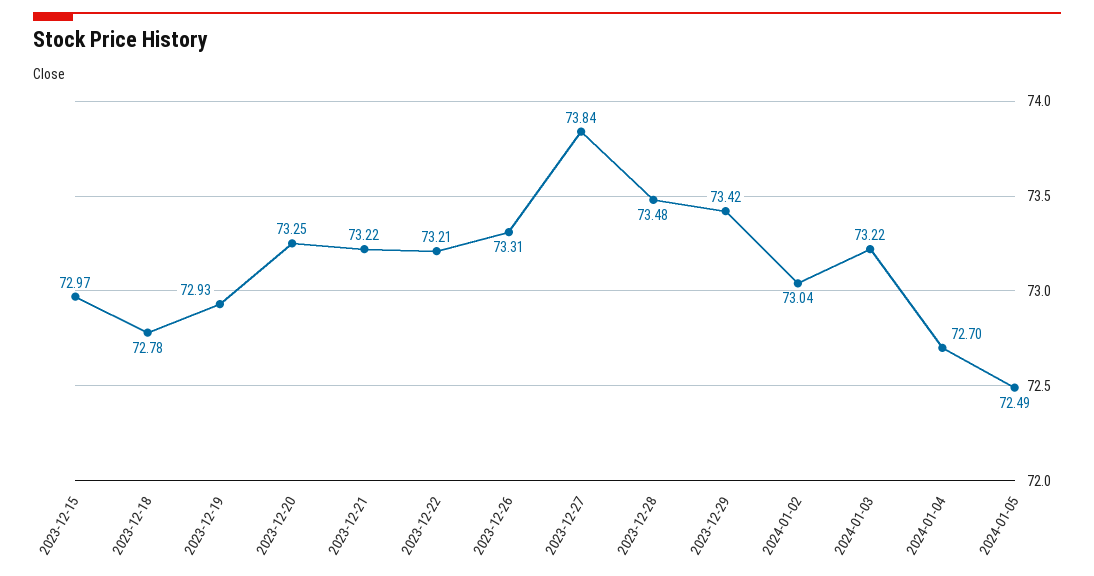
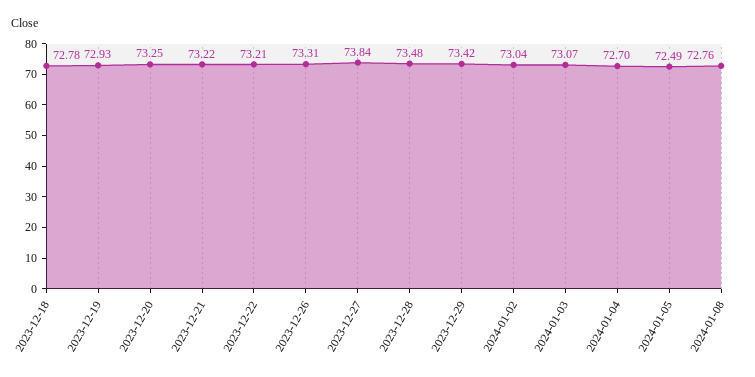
2023-12-15: 72.97 -> none
2024-01-03: 73.22 -> 73.07
2024-01-08: none -> 72.76

